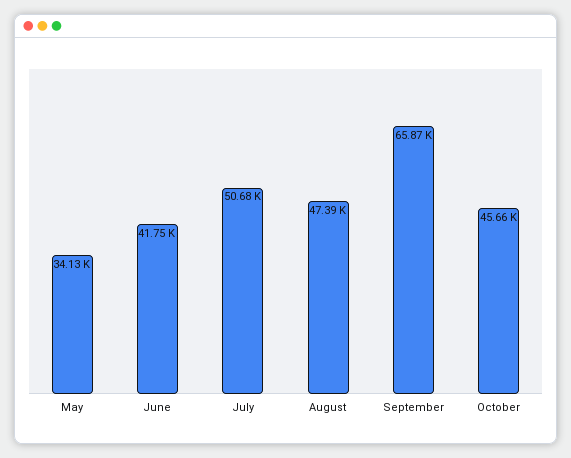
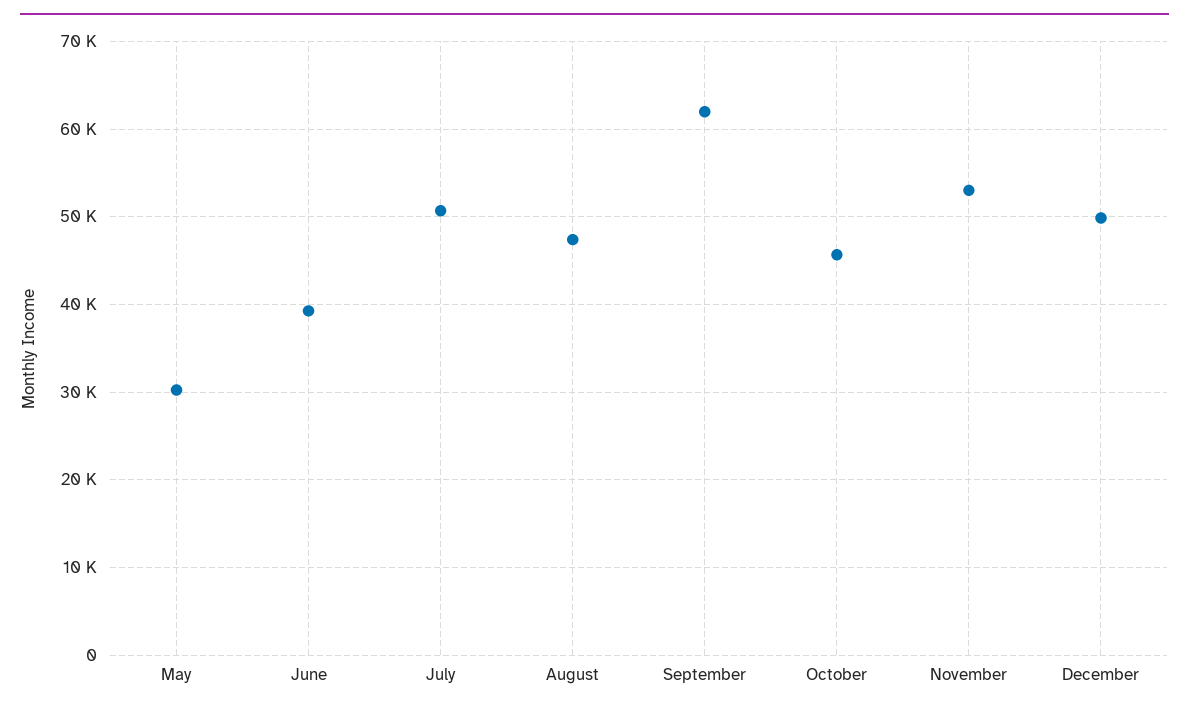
May: 34130 -> 30000
June: 41750 -> 39000
September: 65870 -> 62000
November: none -> 53000
December: none -> 50000

